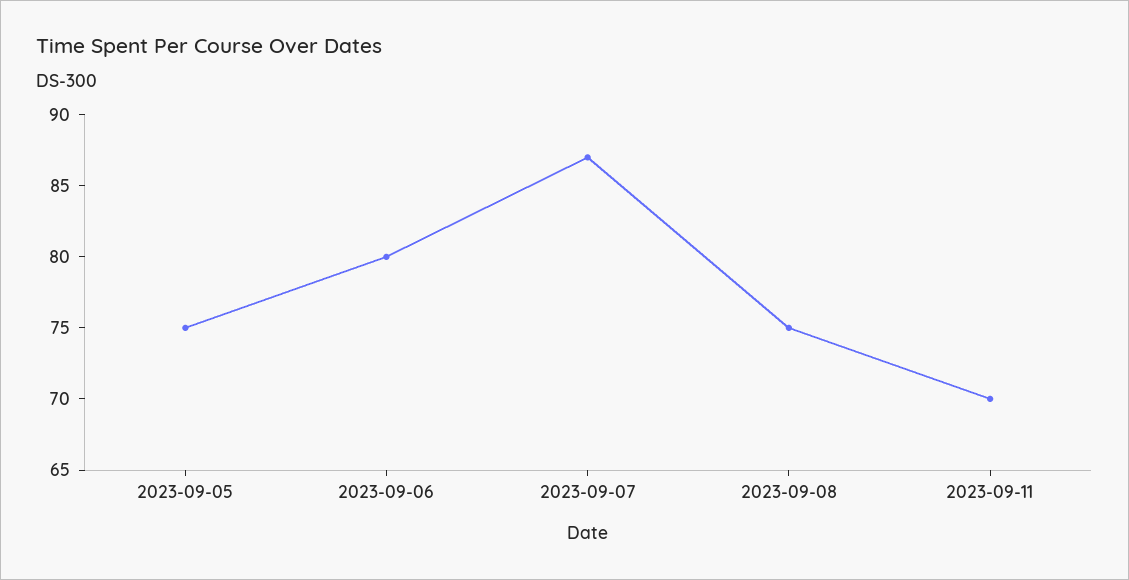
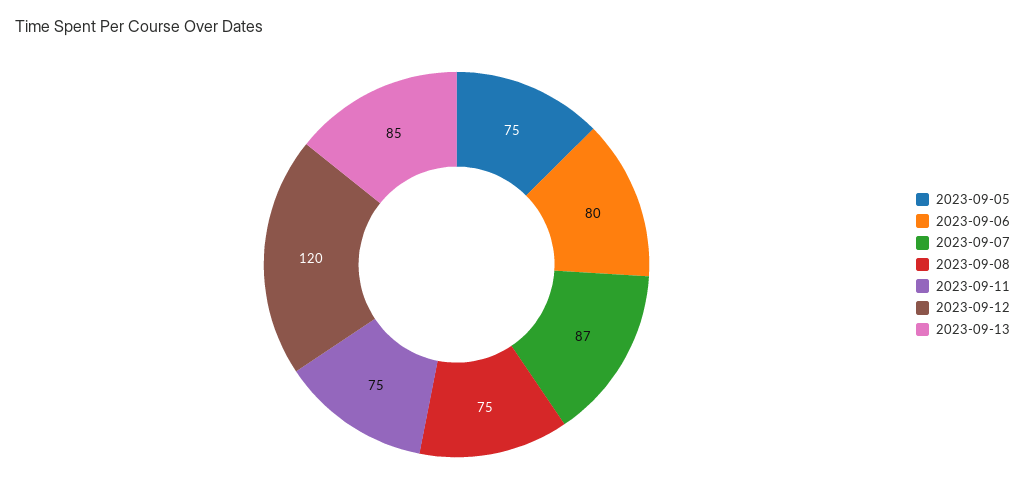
2023-09-11: 70 -> 75
2023-09-12: none -> 120
2023-09-13: none -> 85

